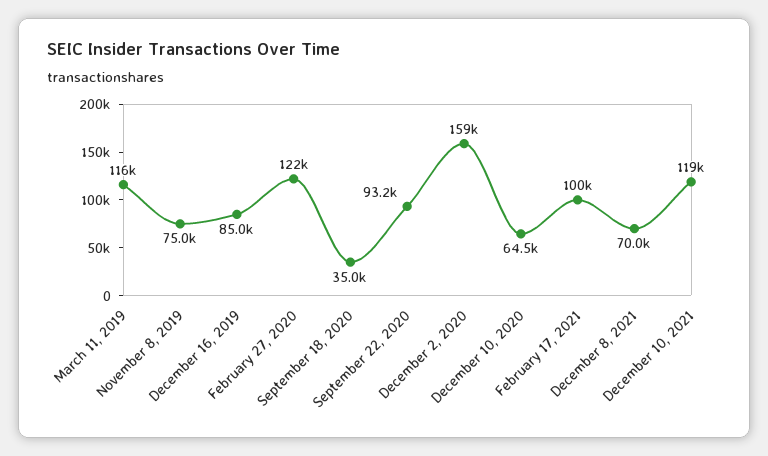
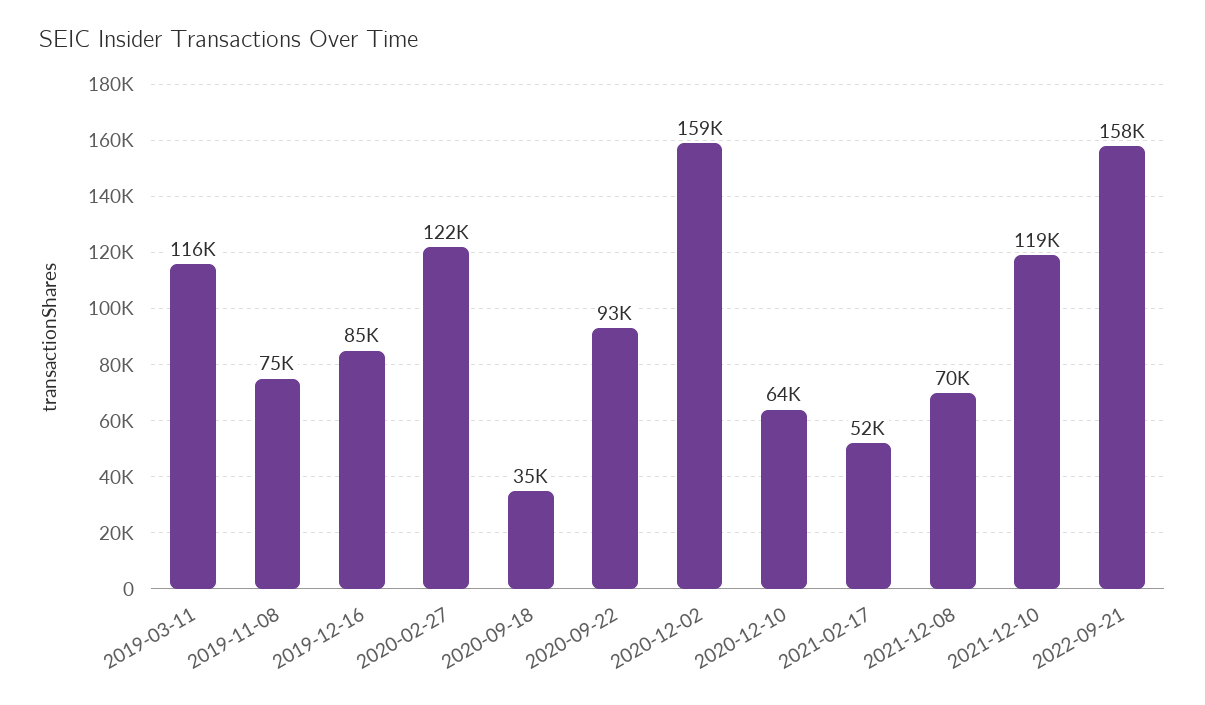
February 17, 2021: 100000 -> 52000
2022-09-21: none -> 158000

